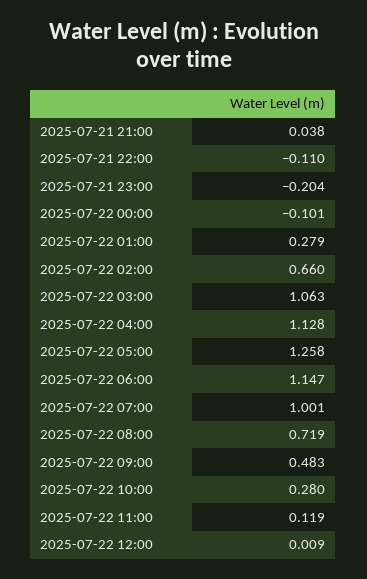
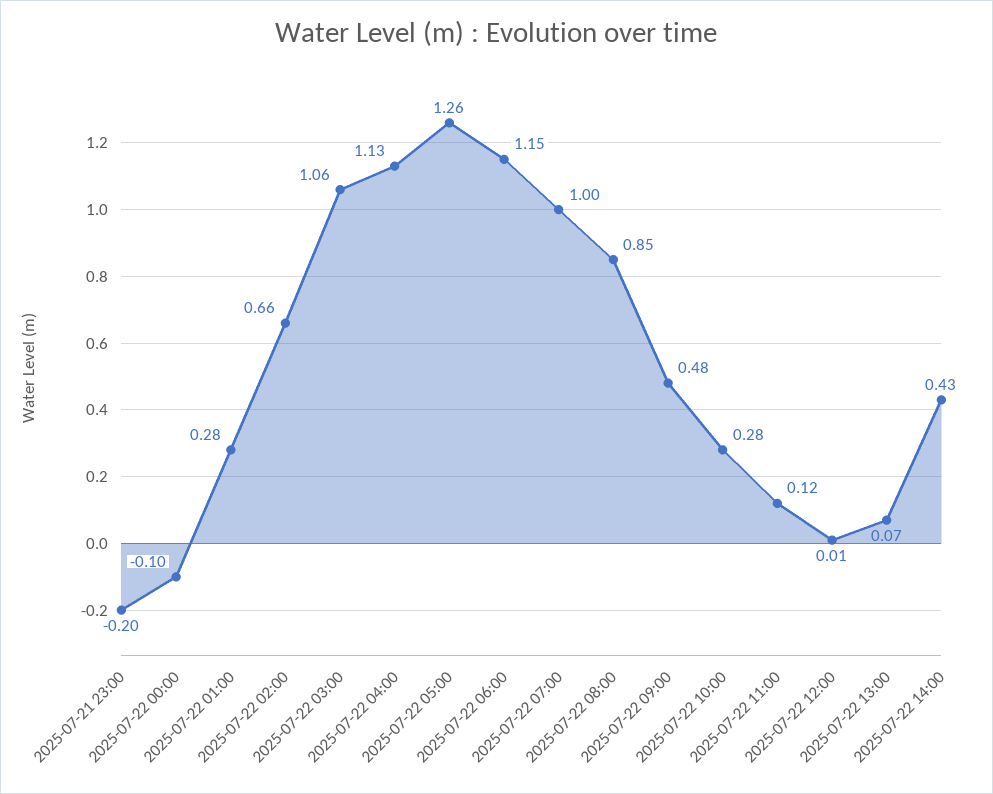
2025-07-21 21:00: 0.038 -> none
2025-07-21 22:00: -0.11 -> none
2025-07-22 08:00: 0.719 -> 0.85
2025-07-22 13:00: none -> 0.07
2025-07-22 14:00: none -> 0.43

